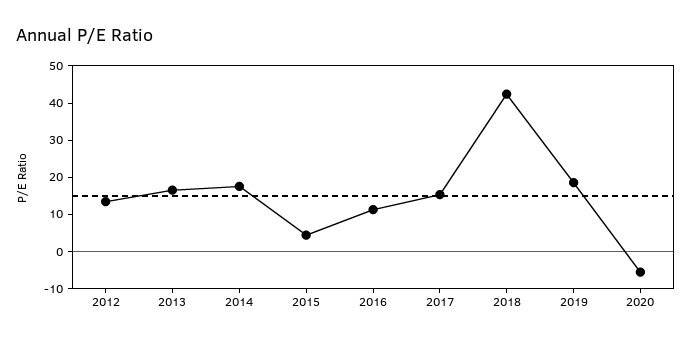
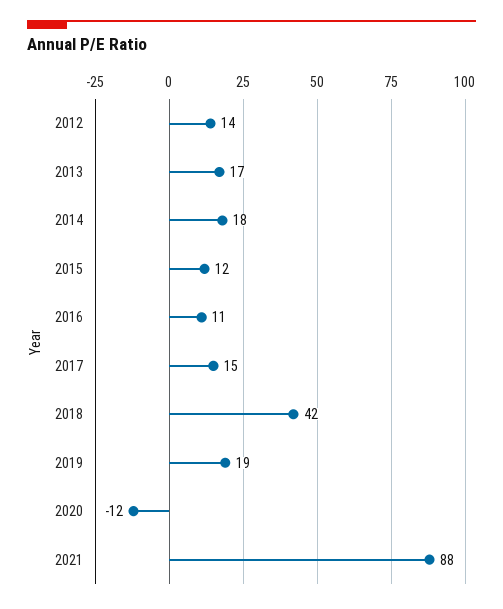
2015: 5 -> 12
2020: -5 -> -12
2021: none -> 88

